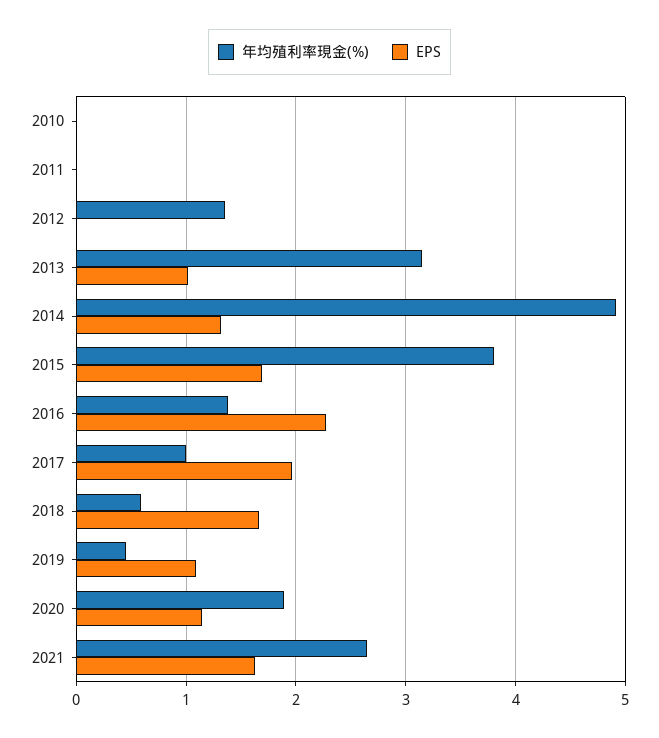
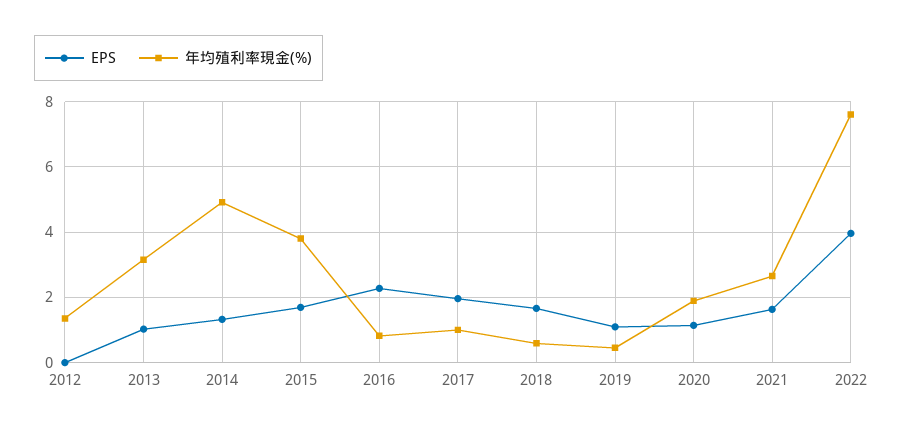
年均殖利率現金(%), 2010: 0 -> none
EPS, 2010: 0 -> none
年均殖利率現金(%), 2011: 0 -> none
EPS, 2011: 0 -> none
年均殖利率現金(%), 2016: 1.4 -> 0.8
EPS, 2022: none -> 4
年均殖利率現金(%), 2022: none -> 7.6

